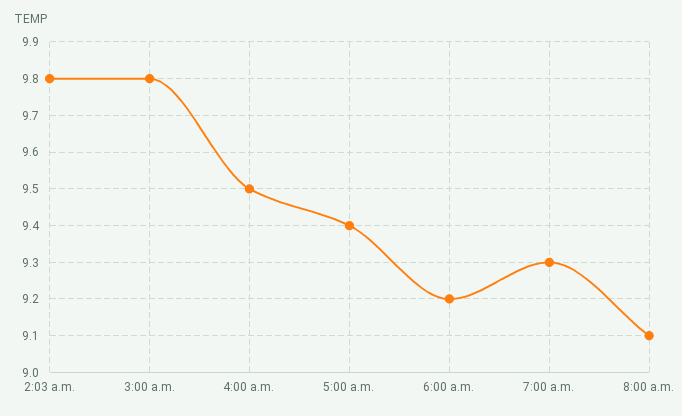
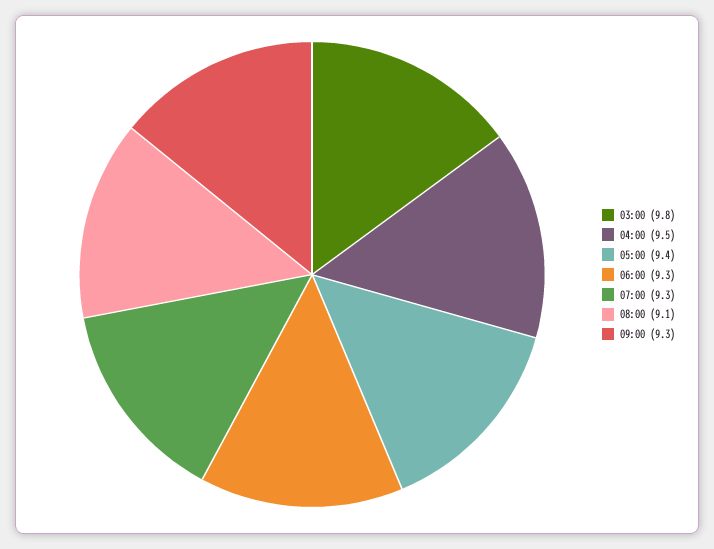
2:03 a.m.: 9.8 -> none
6:00 a.m.: 9.2 -> 9.3
09:00: none -> 9.3

